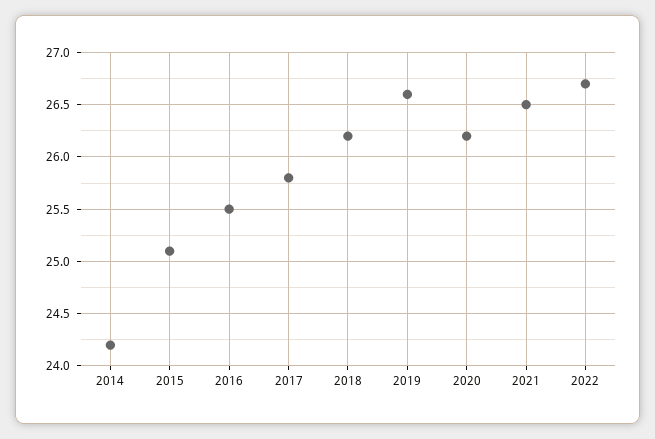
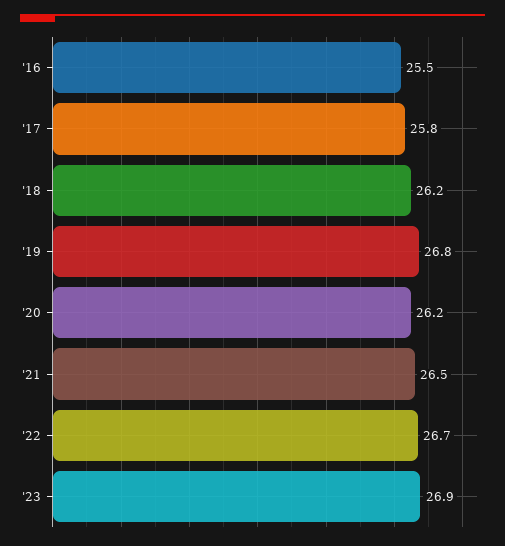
2014: 24.2 -> none
2015: 25.1 -> none
2019: 26.6 -> 26.8
'23: none -> 26.9

